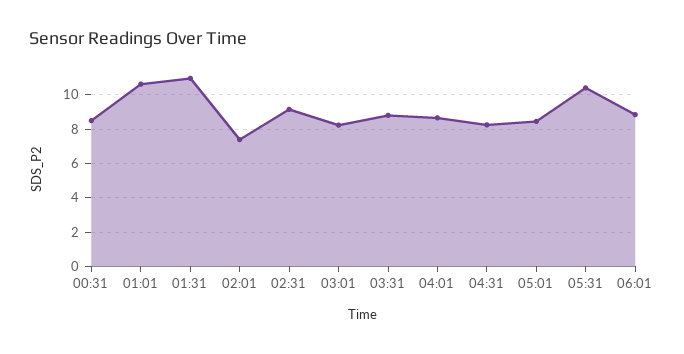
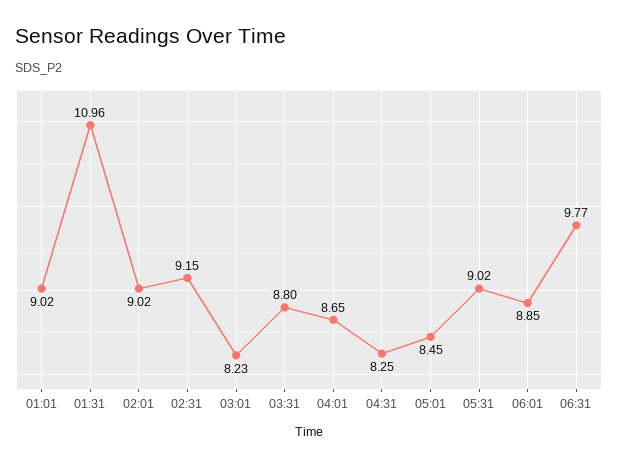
00:31: 8.5 -> none
01:01: 10.5 -> 9.02
02:01: 7.5 -> 9.02
05:31: 10.5 -> 9.02
06:31: none -> 9.77

